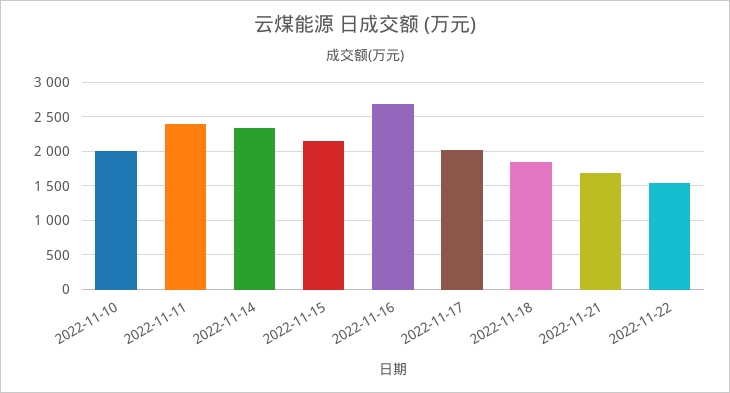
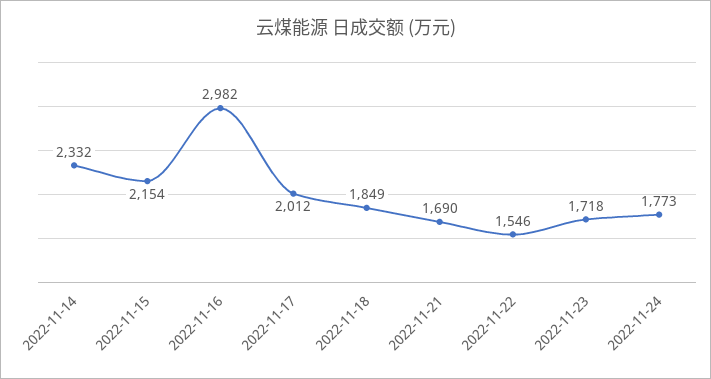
2022-11-10: 2000 -> none
2022-11-11: 2400 -> none
2022-11-16: 2700 -> 2982
2022-11-23: none -> 1718
2022-11-24: none -> 1773

